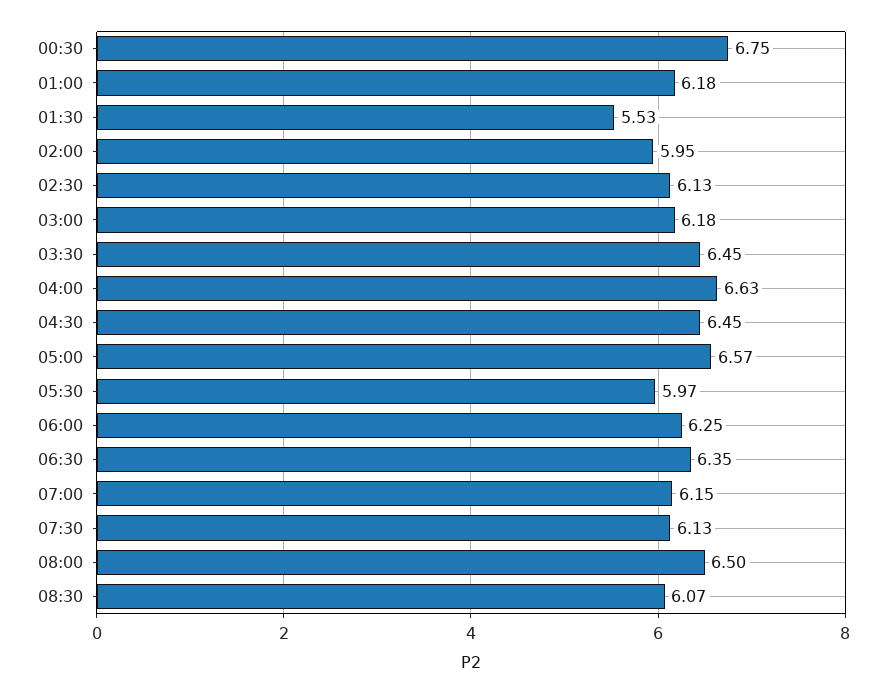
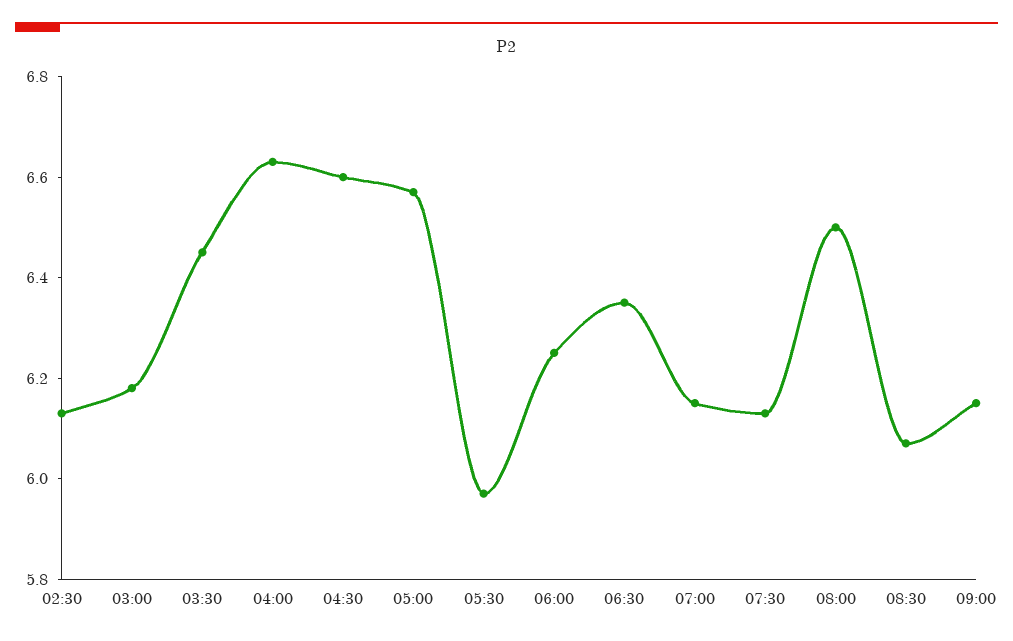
00:30: 6.75 -> none
01:00: 6.18 -> none
01:30: 5.53 -> none
02:00: 5.95 -> none
04:30: 6.45 -> 6.6
09:00: none -> 6.15

